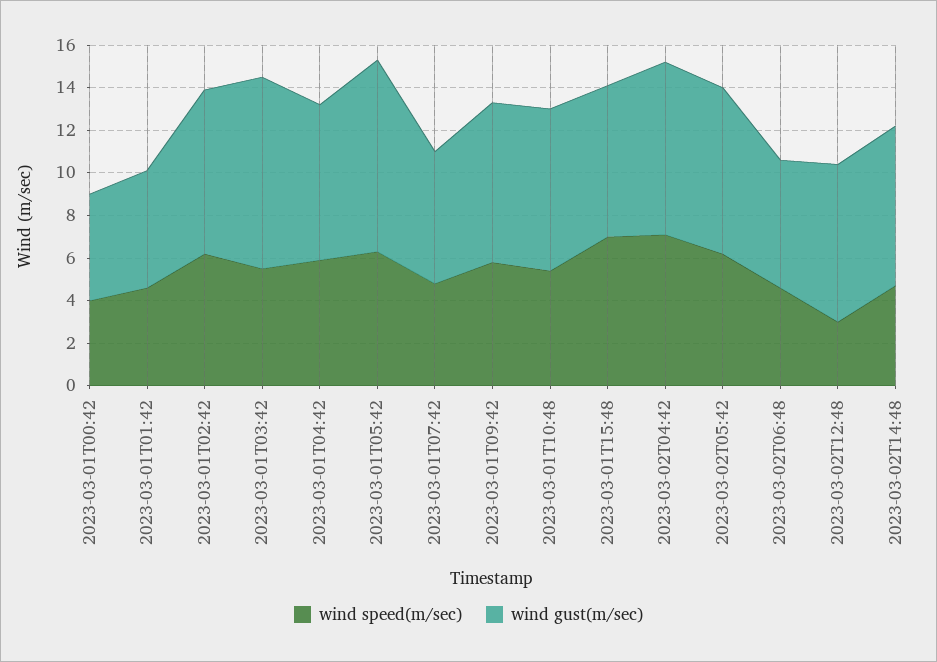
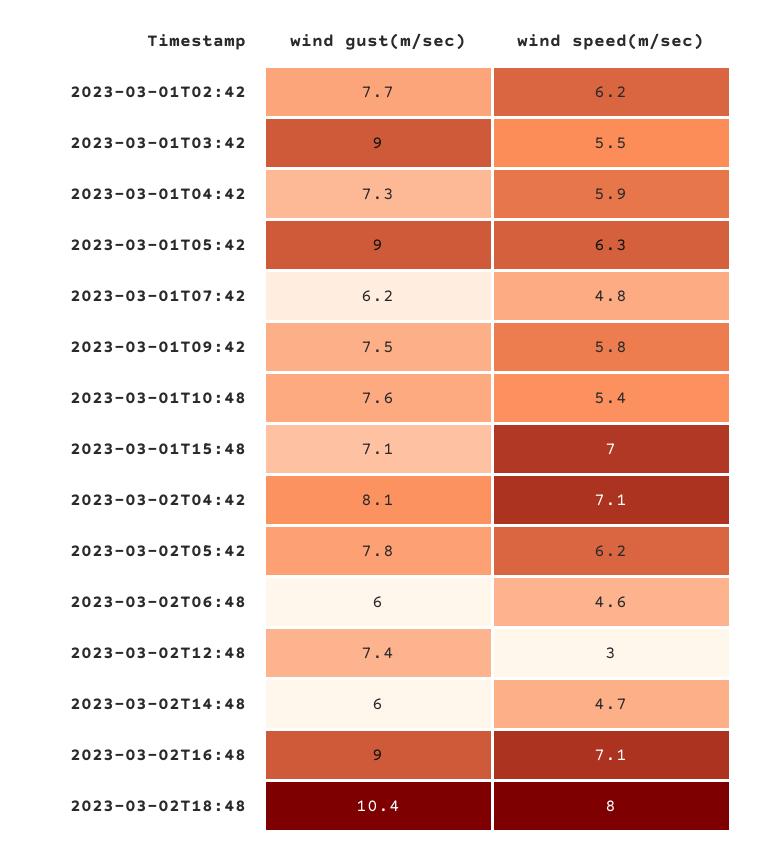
wind speed(m/sec), 2023-03-01T00:42: 4 -> none
wind gust(m/sec), 2023-03-01T00:42: 5 -> none
wind speed(m/sec), 2023-03-01T01:42: 4.5 -> none
wind gust(m/sec), 2023-03-01T01:42: 5.5 -> none
wind gust(m/sec), 2023-03-02T14:48: 7.5 -> 6
wind gust(m/sec), 2023-03-02T16:48: none -> 9
wind speed(m/sec), 2023-03-02T16:48: none -> 7.1
wind gust(m/sec), 2023-03-02T18:48: none -> 10.4
wind speed(m/sec), 2023-03-02T18:48: none -> 8

